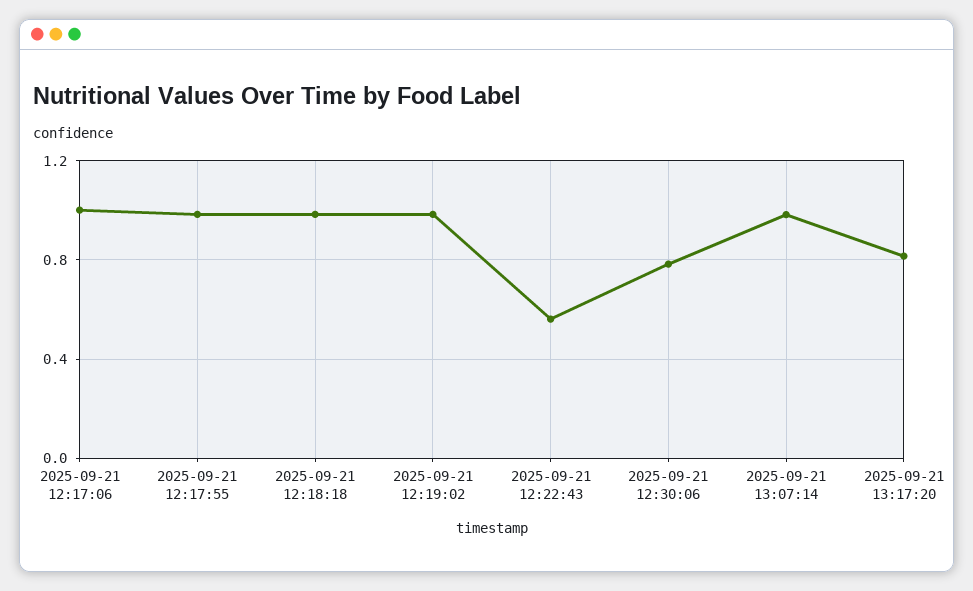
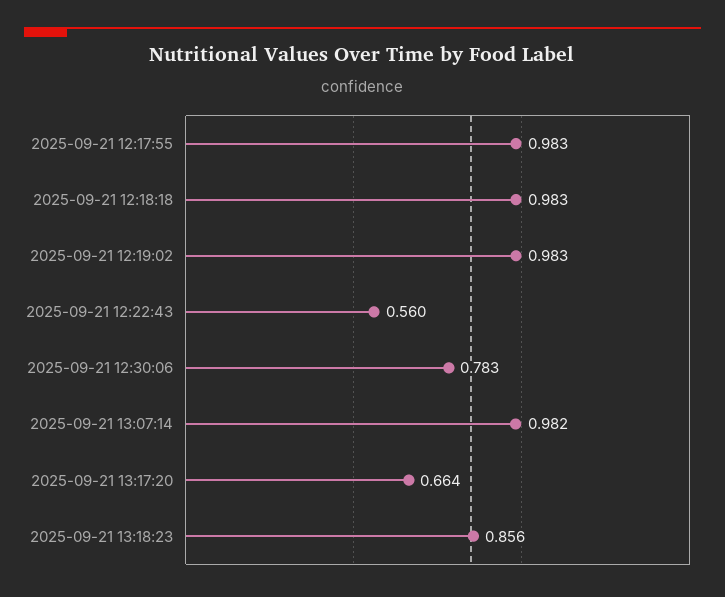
2025-09-21 12:17:06: 1 -> none
2025-09-21 13:17:20: 0.8 -> 0.664
2025-09-21 13:18:23: none -> 0.856

